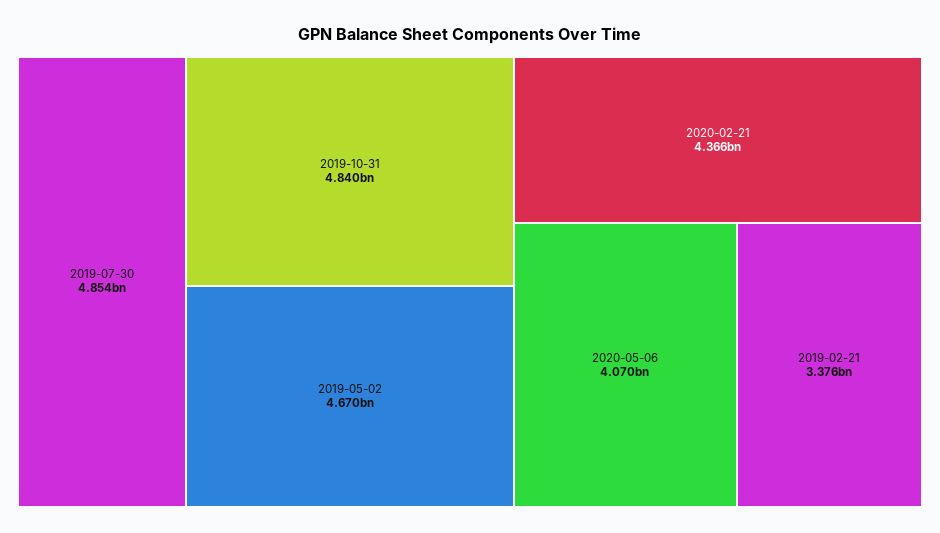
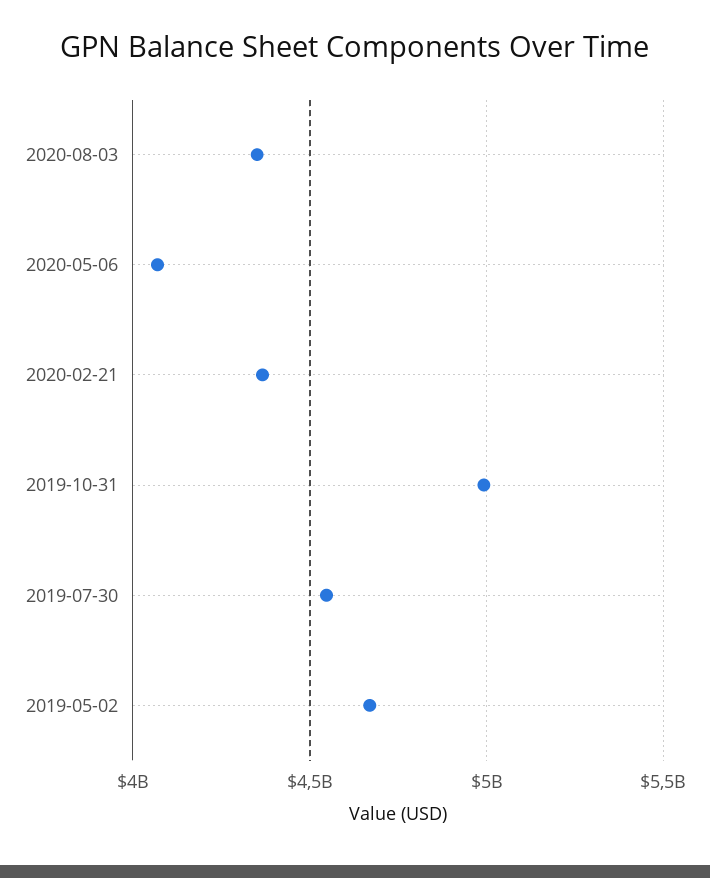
2019-07-30: 4854000000 -> 4550000000
2019-10-31: 4840000000 -> 5000000000
2019-02-21: 3376000000 -> none
2020-08-03: none -> 4350000000

